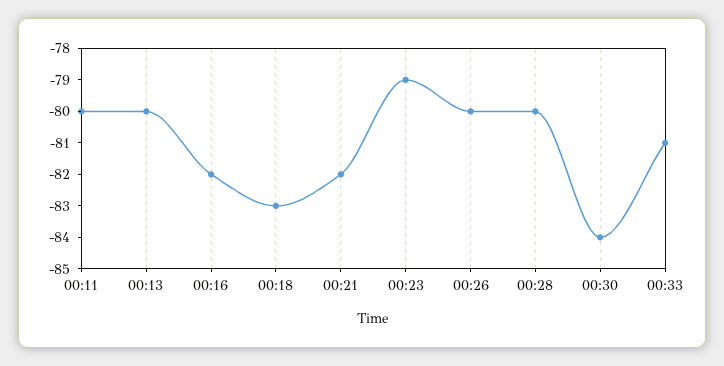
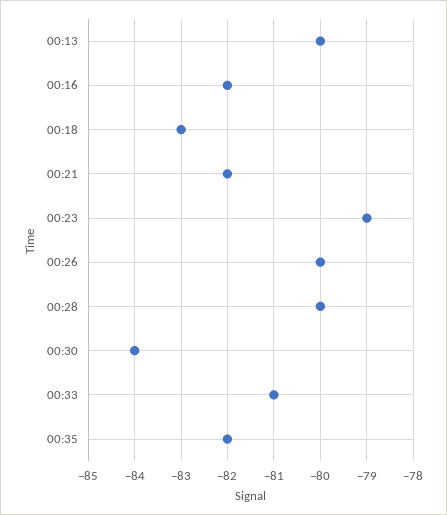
00:11: -80 -> none
00:35: none -> -82

